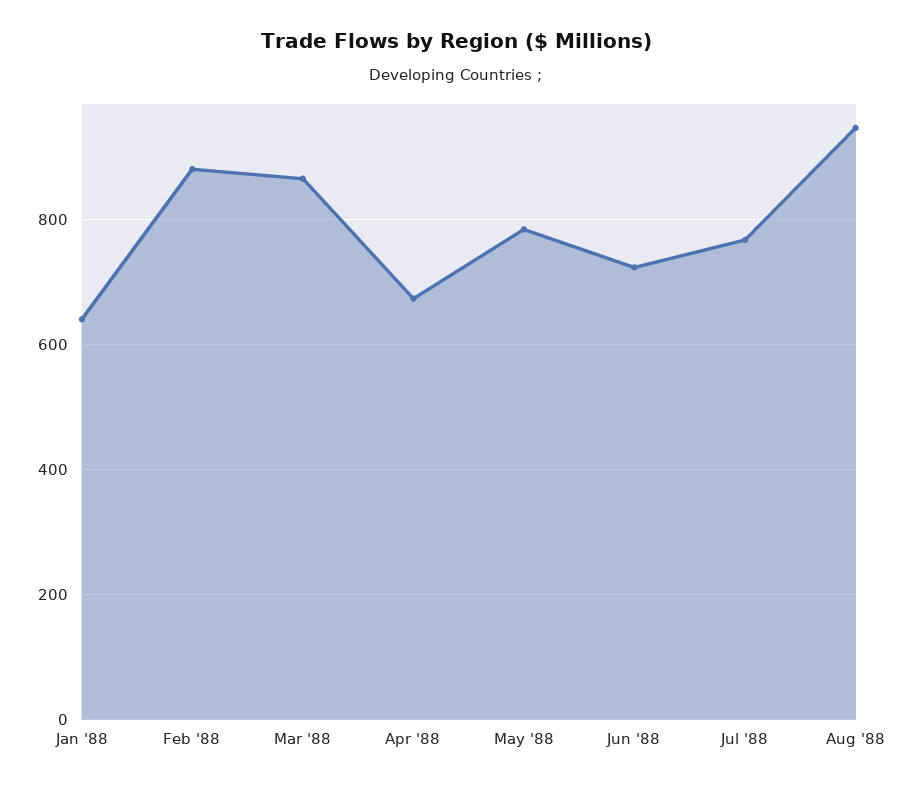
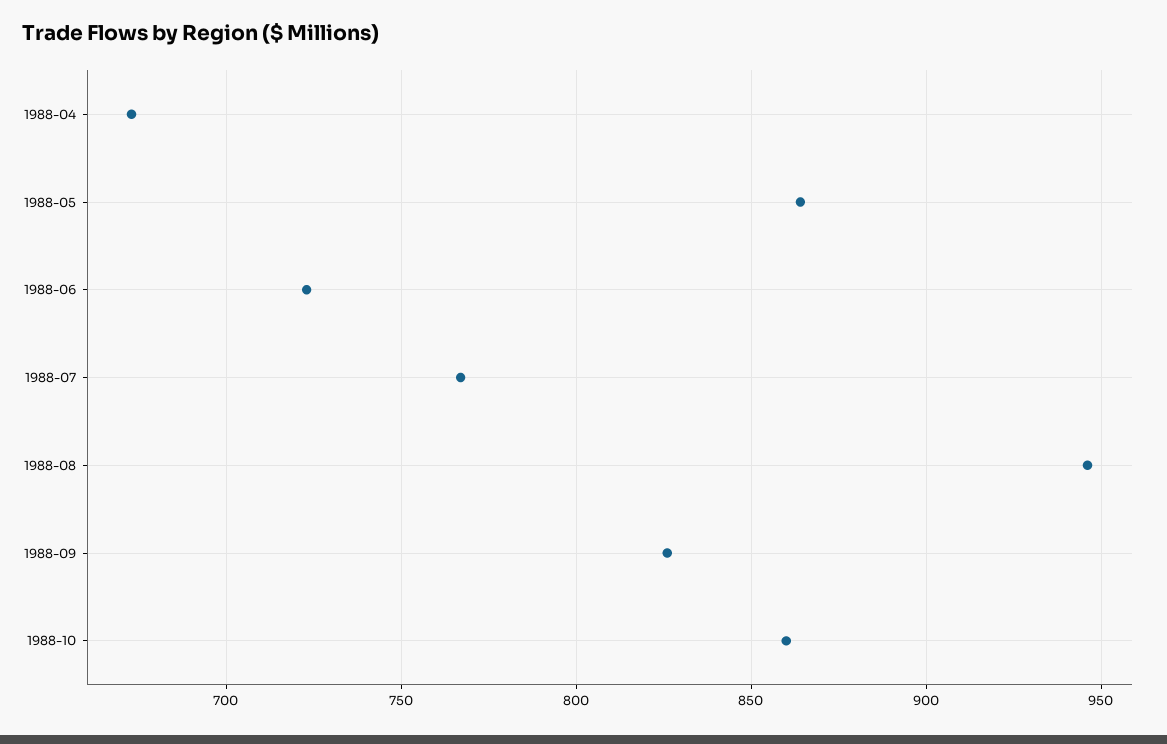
Jan '88: 640 -> none
Feb '88: 880 -> none
Mar '88: 860 -> none
May '88: 780 -> 865
1988-09: none -> 825
1988-10: none -> 860

